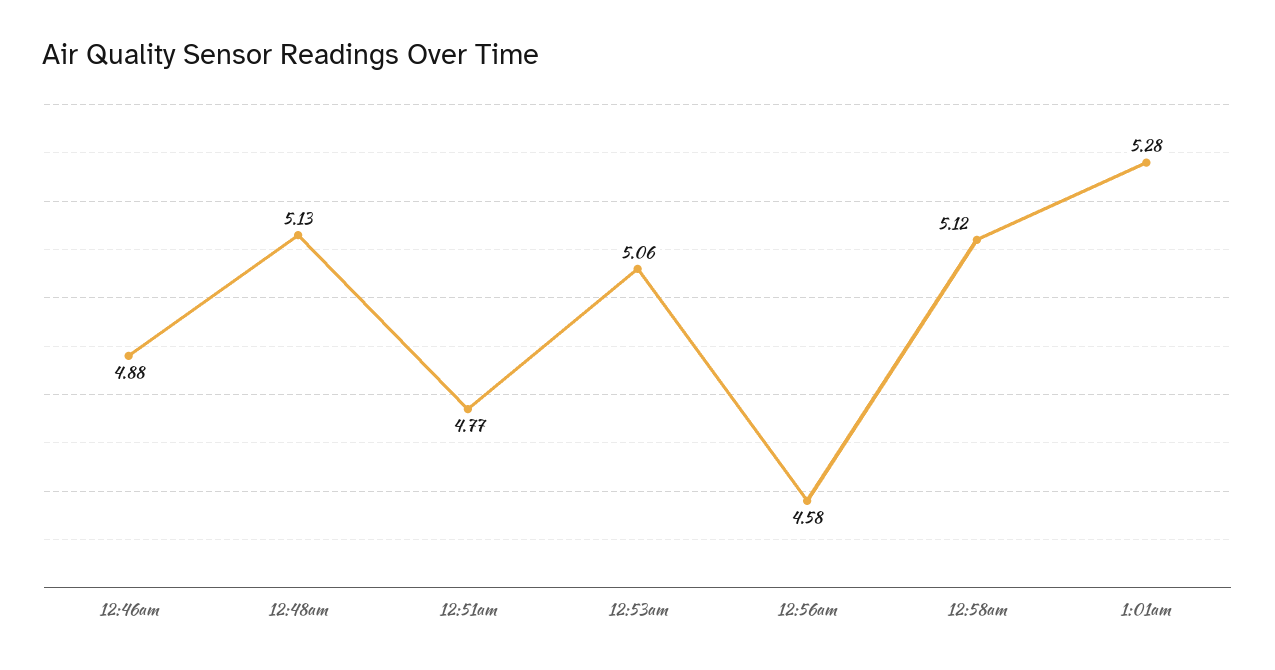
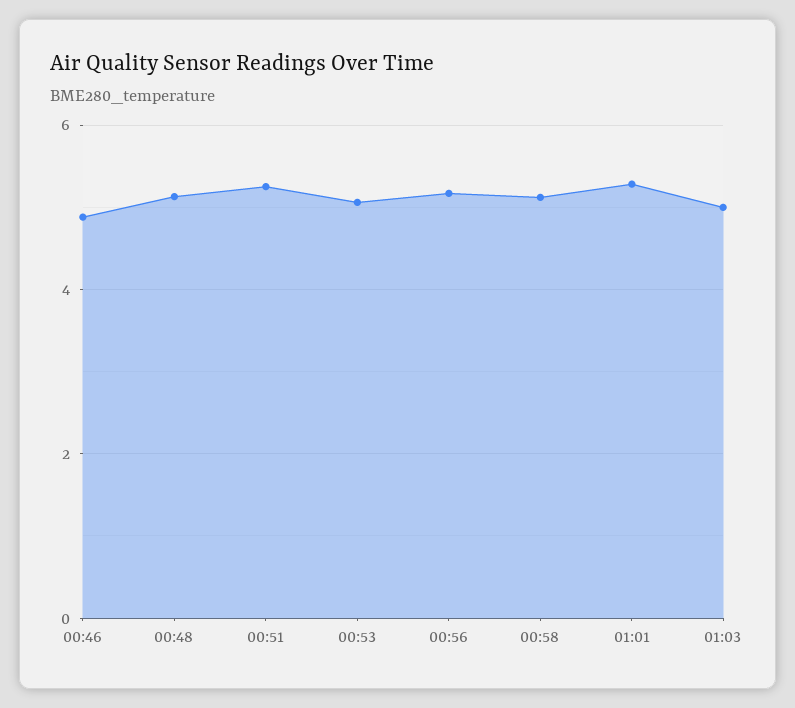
12:51am: 4.77 -> 5.2
12:56am: 4.58 -> 5.2
01:03: none -> 5

